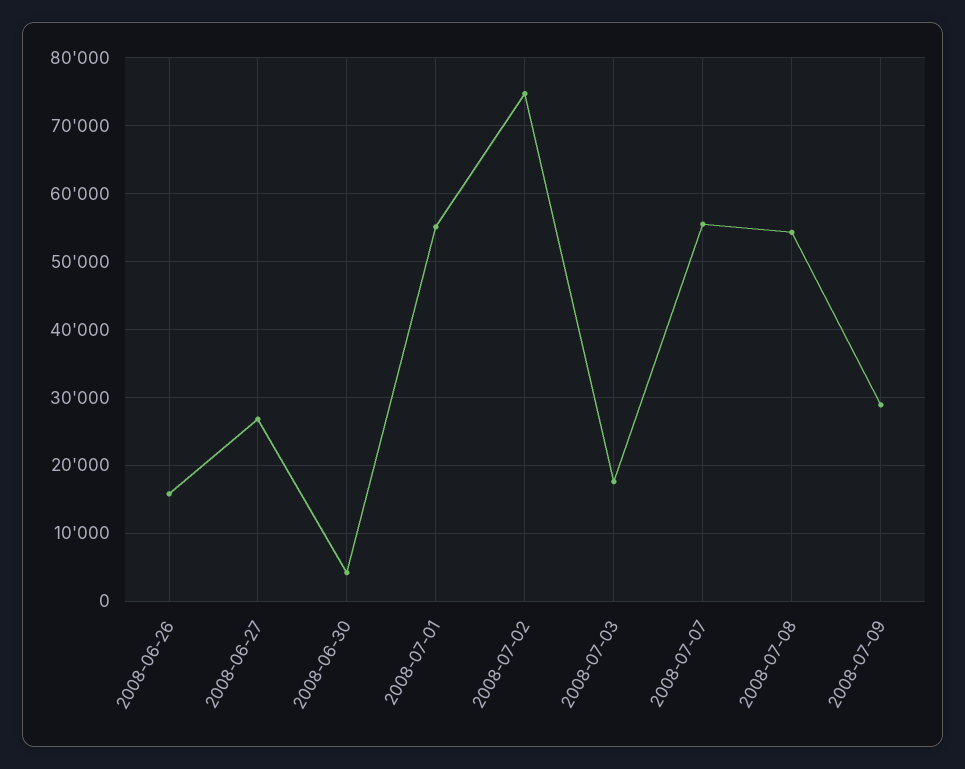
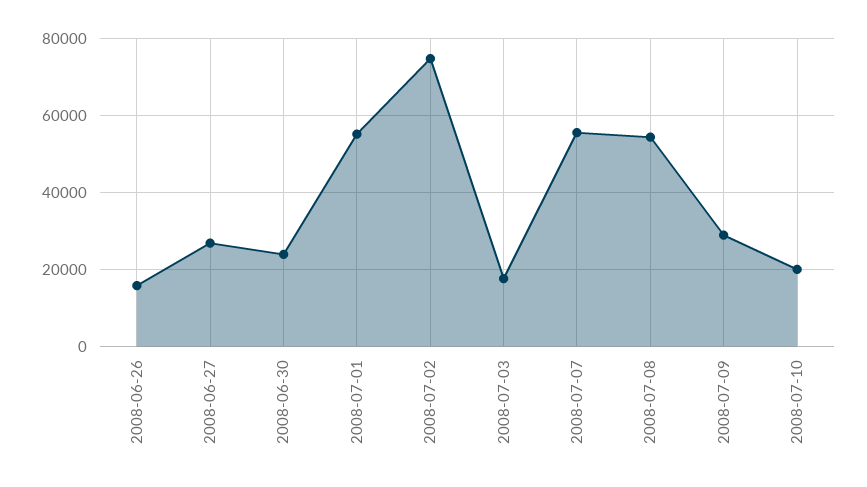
2008-06-30: 4000 -> 24000
2008-07-10: none -> 20000

